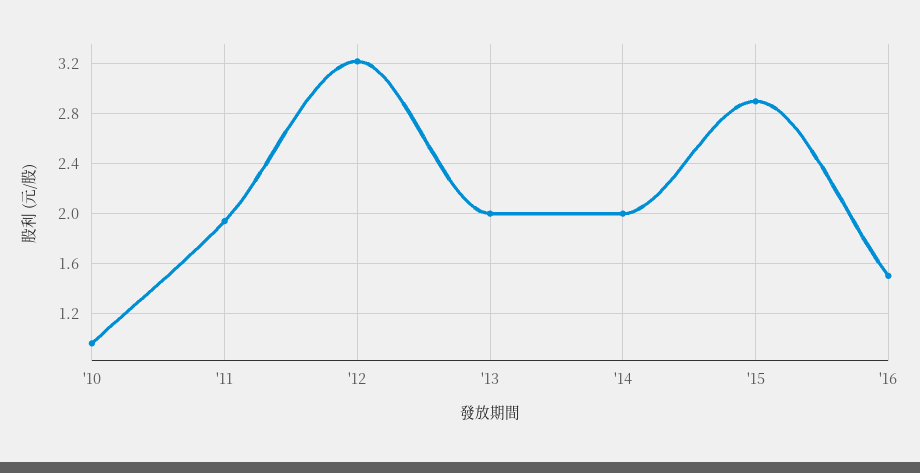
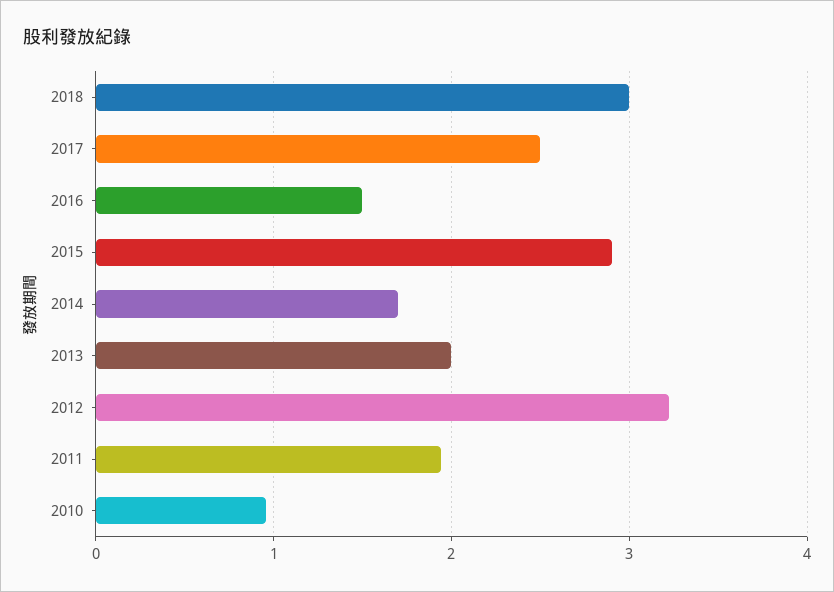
'14: 2 -> 1.7
2018: none -> 3
2017: none -> 2.5

